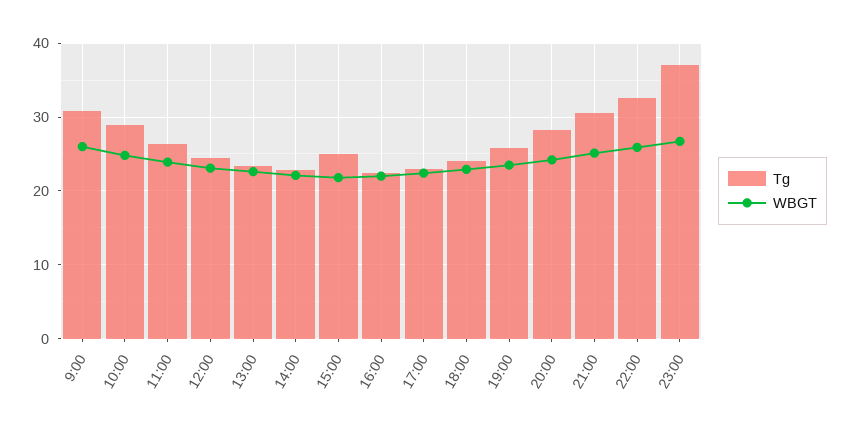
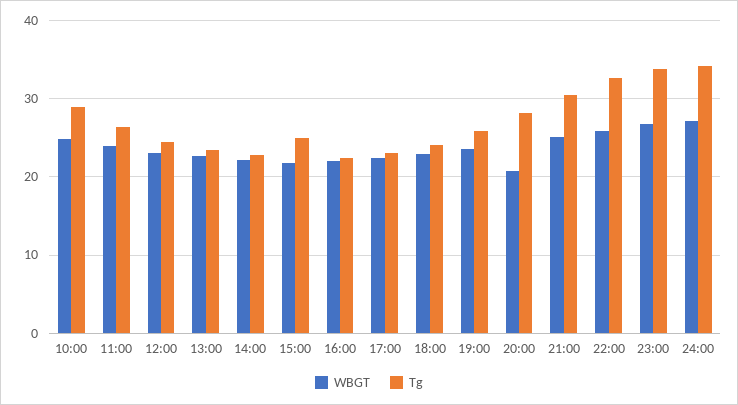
Tg, 9:00: 31 -> none
WBGT, 9:00: 26 -> none
WBGT, 20:00: 24 -> 21
Tg, 23:00: 37 -> 34
WBGT, 24:00: none -> 27
Tg, 24:00: none -> 34

